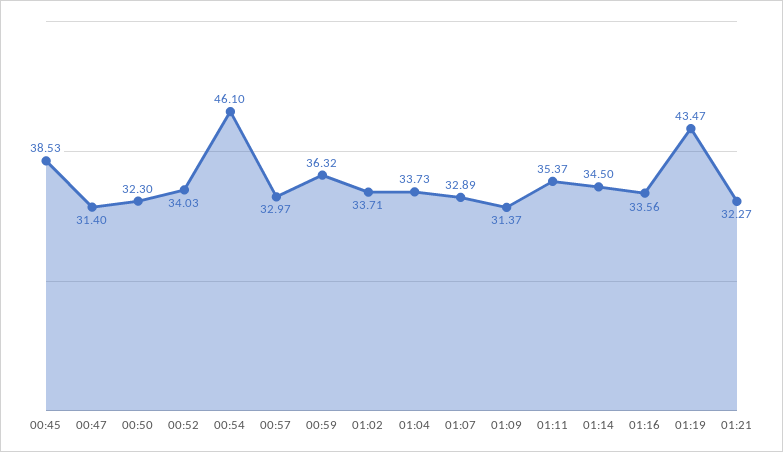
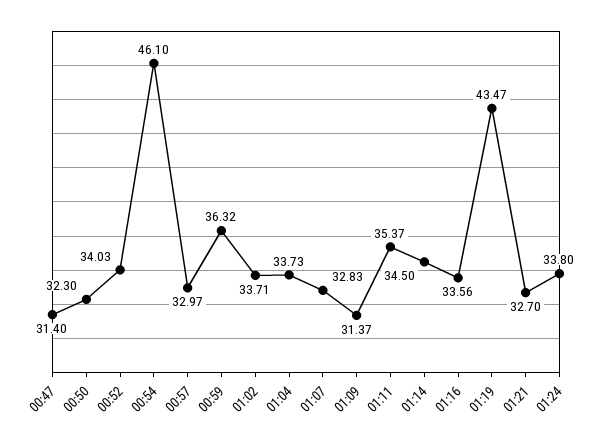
00:45: 38.53 -> none
01:07: 32.89 -> 32.83
01:21: 32.27 -> 32.7
01:24: none -> 33.8

